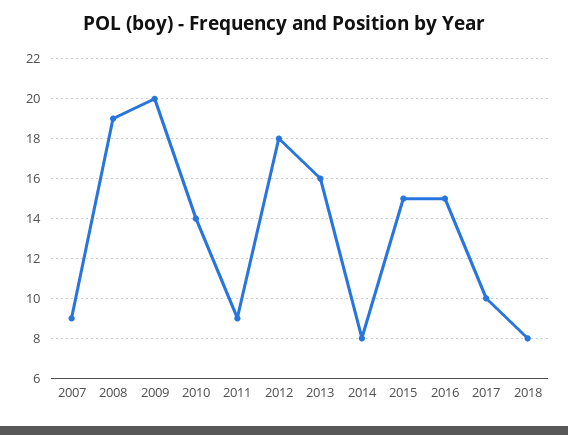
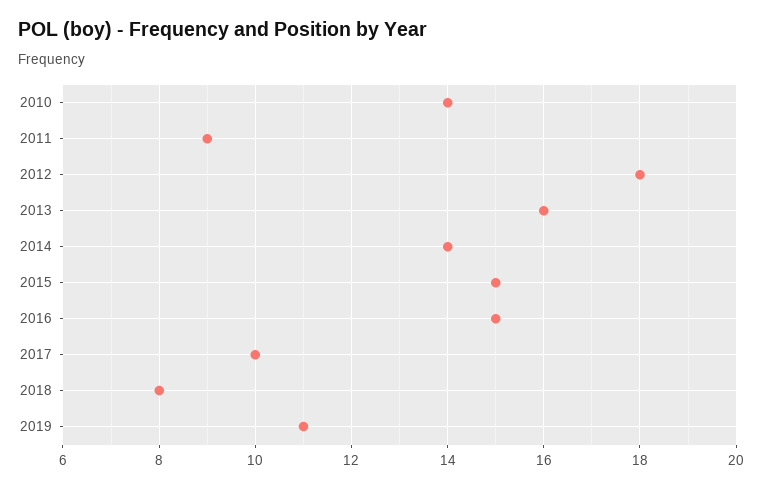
2007: 9 -> none
2008: 19 -> none
2009: 20 -> none
2014: 8 -> 14
2019: none -> 11

